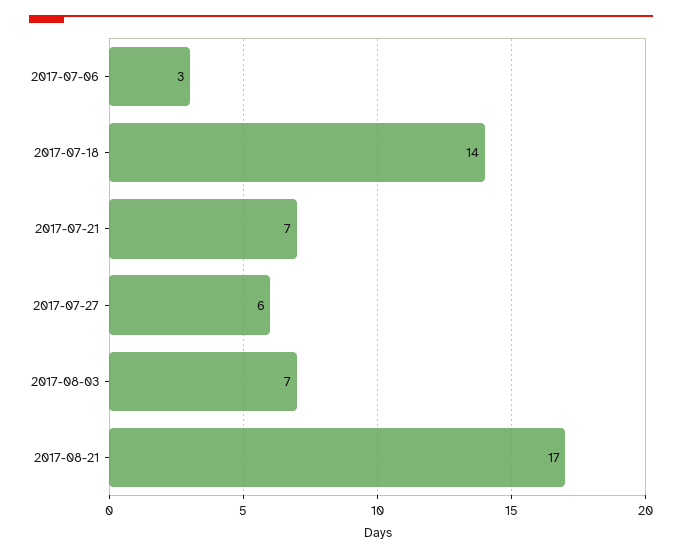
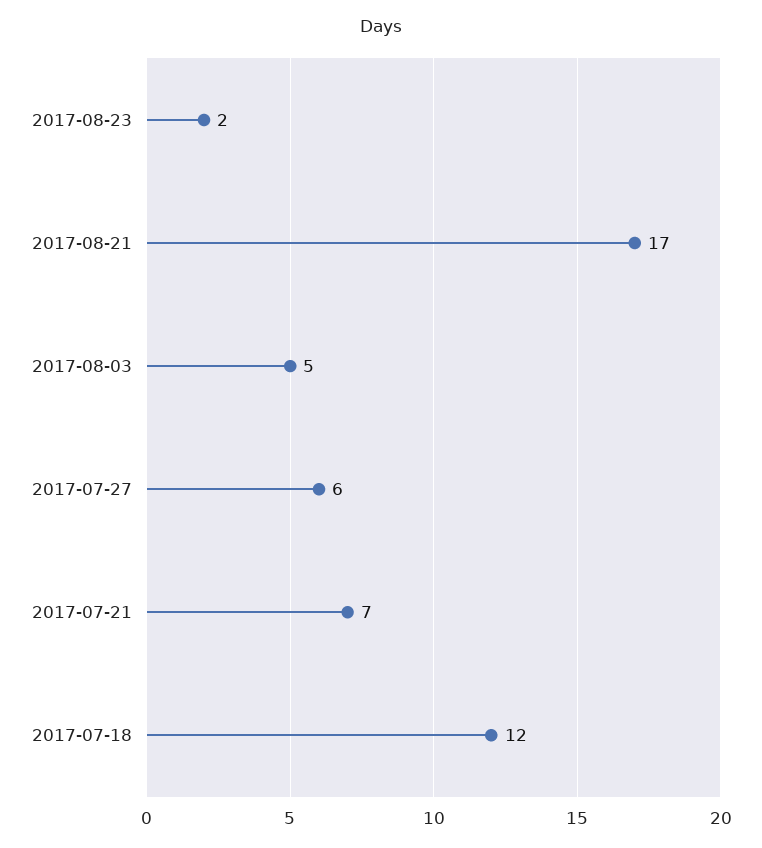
2017-07-06: 3 -> none
2017-07-18: 14 -> 12
2017-08-03: 7 -> 5
2017-08-23: none -> 2

